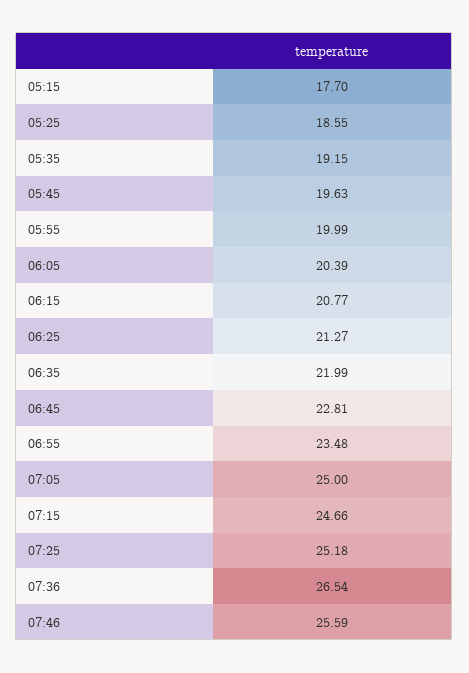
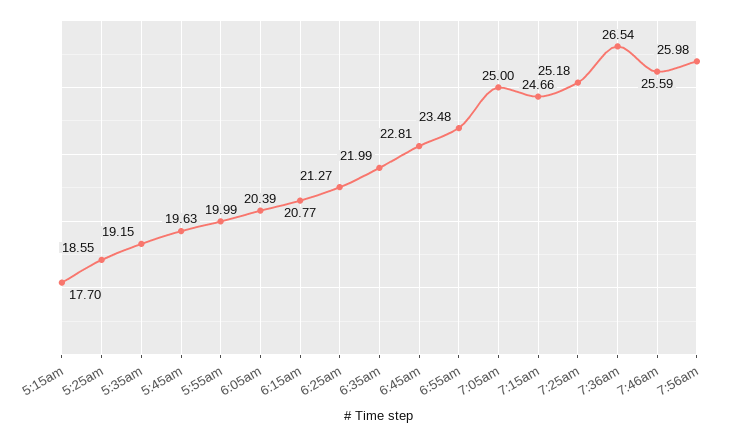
7:56am: none -> 25.98

